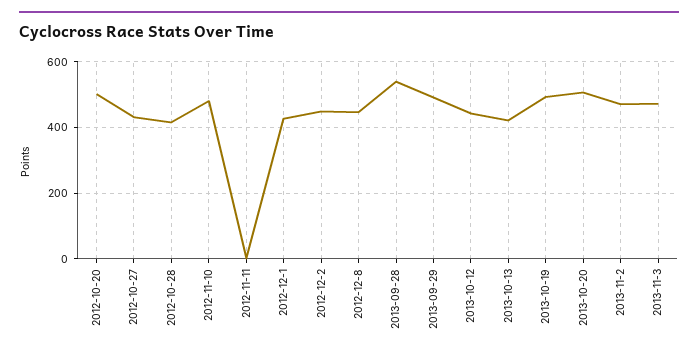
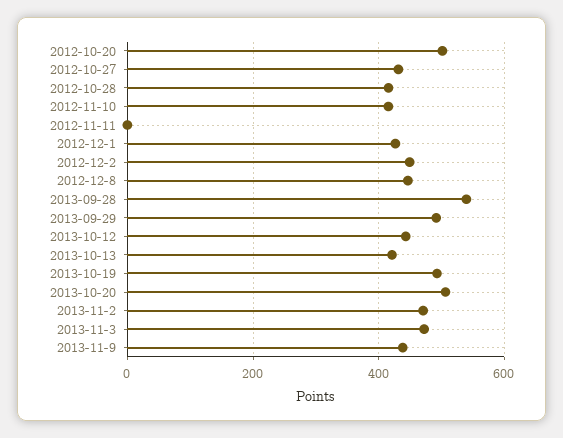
2012-11-10: 480 -> 420
2013-11-9: none -> 440

